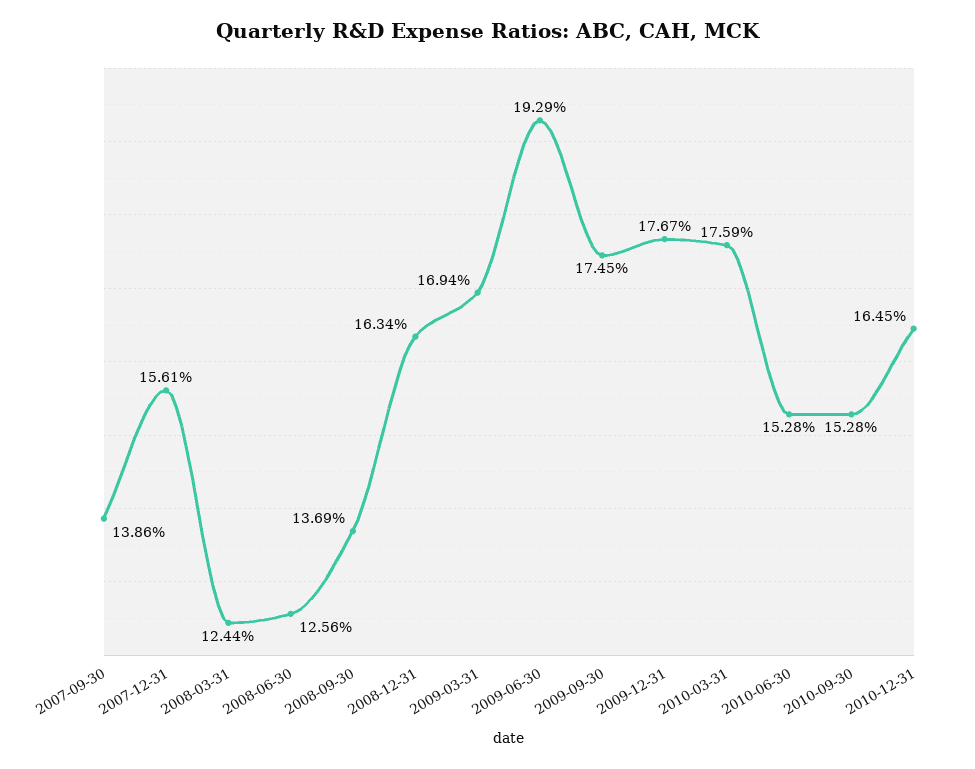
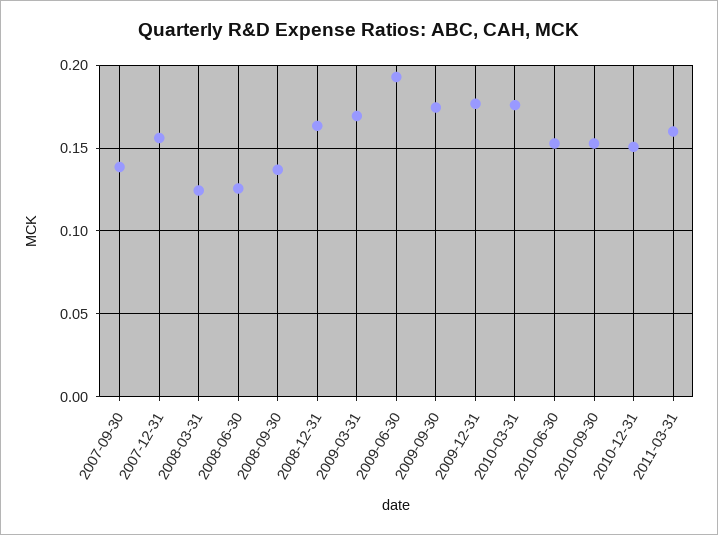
2010-12-31: 0.1645 -> 0.15
2011-03-31: none -> 0.16

